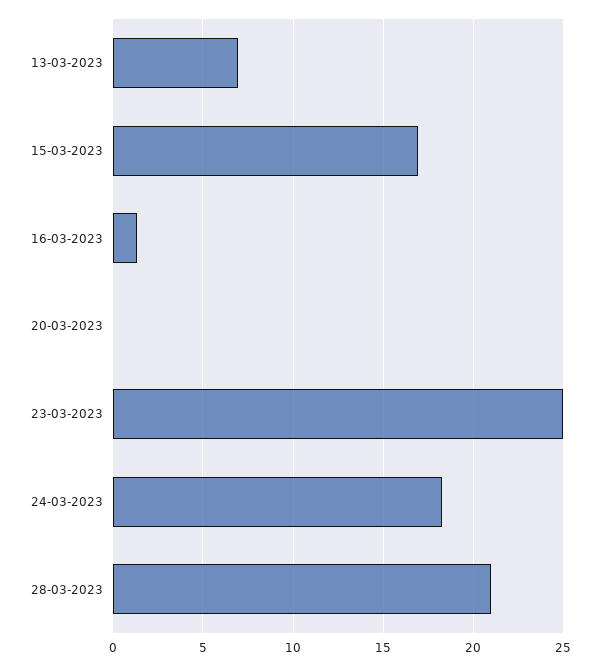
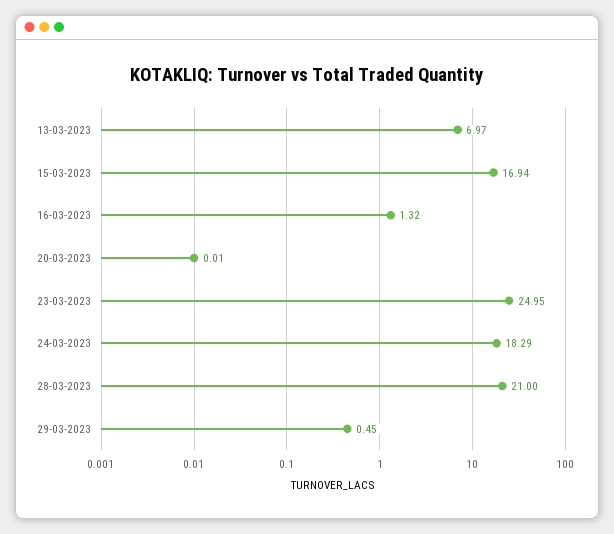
29-03-2023: none -> 0.45

